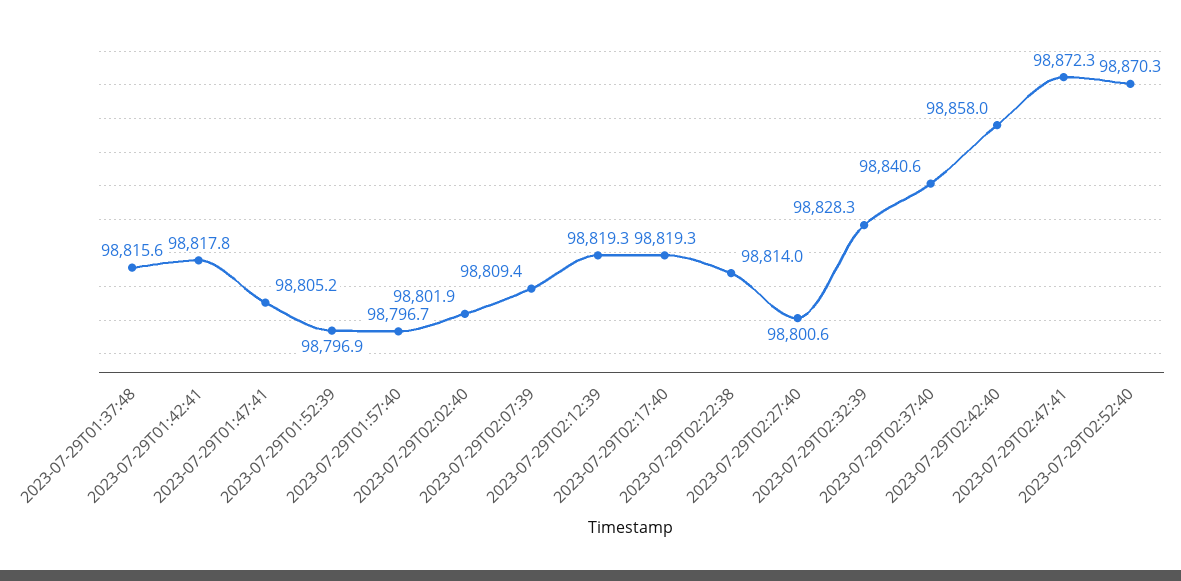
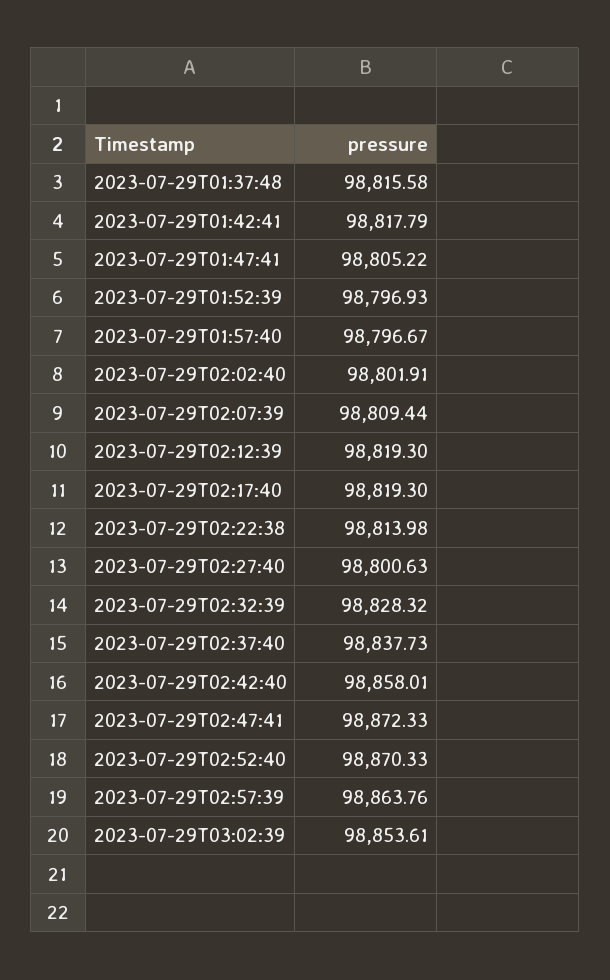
2023-07-29T02:37:40: 98840.6 -> 98837.73
2023-07-29T02:57:39: none -> 98863.76
2023-07-29T03:02:39: none -> 98853.61

